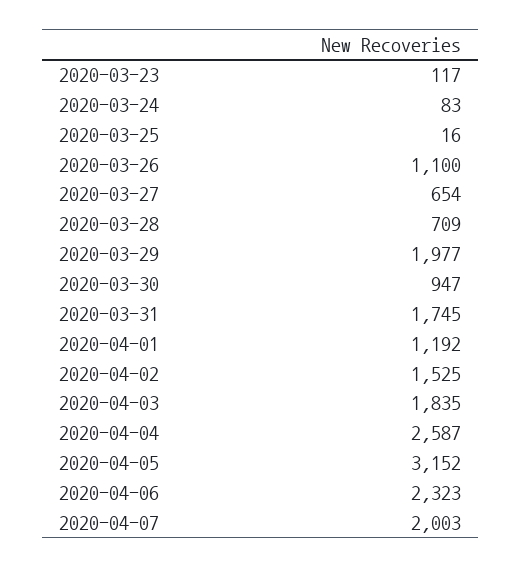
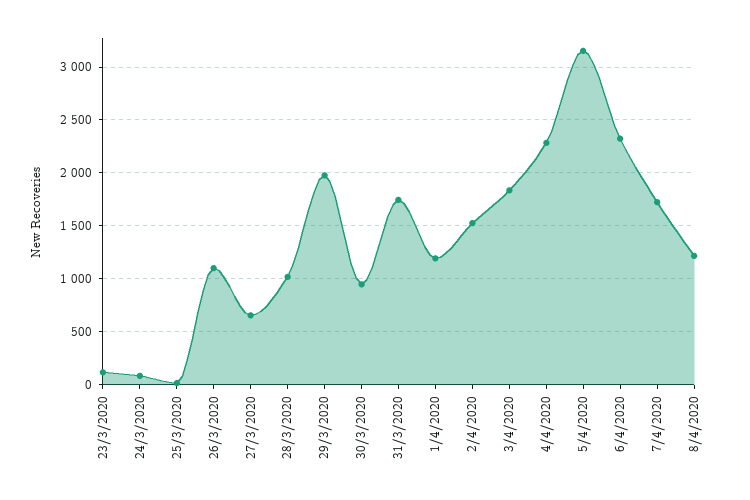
2020-03-28: 709 -> 1000
2020-04-04: 2587 -> 2300
2020-04-07: 2003 -> 1700
8/4/2020: none -> 1200

